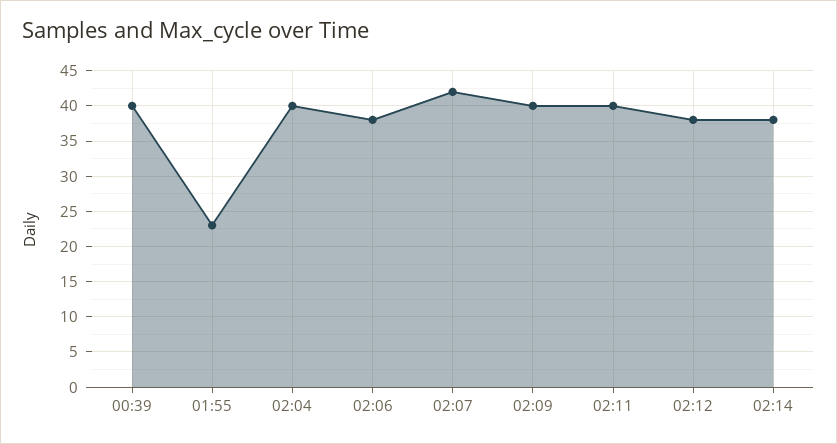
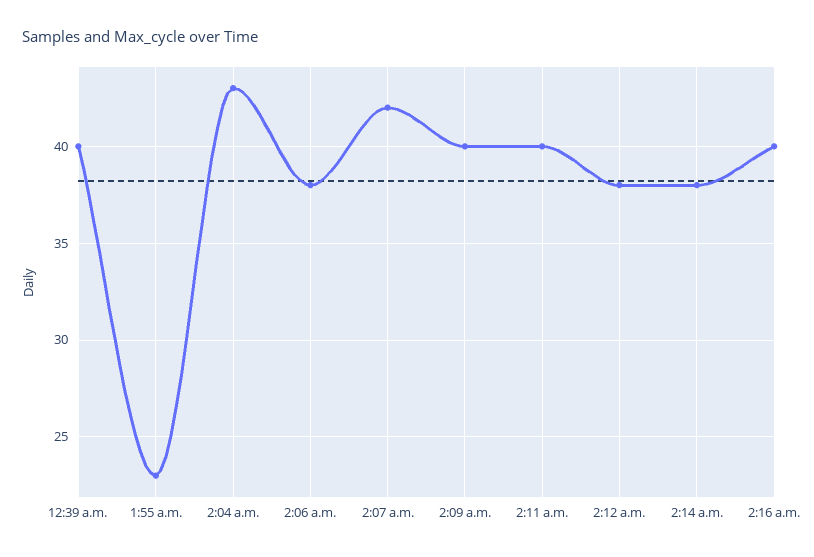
02:04: 40 -> 43
2:16 a.m.: none -> 40

